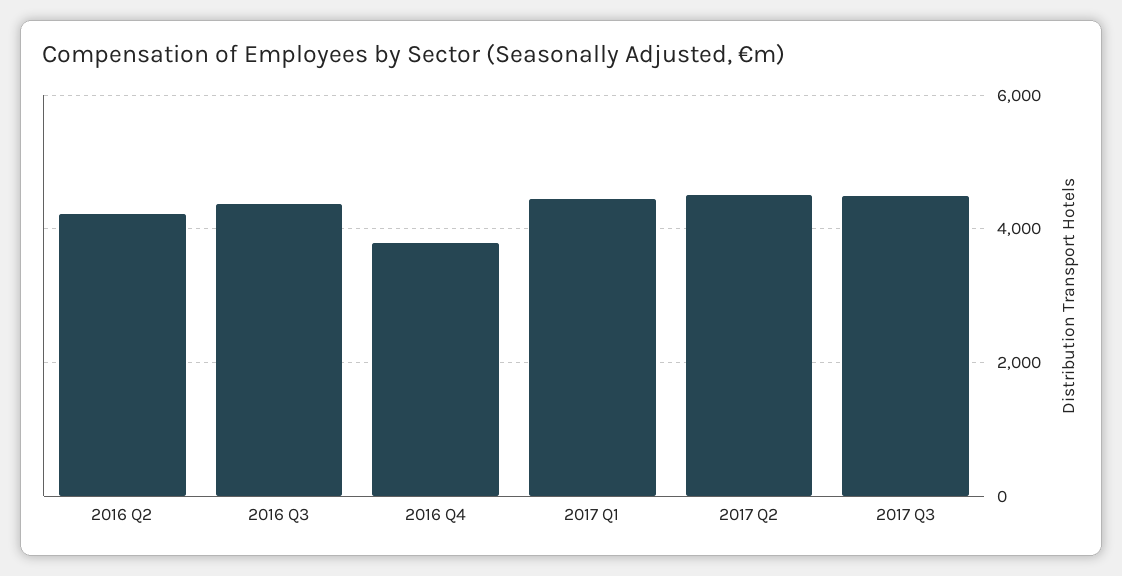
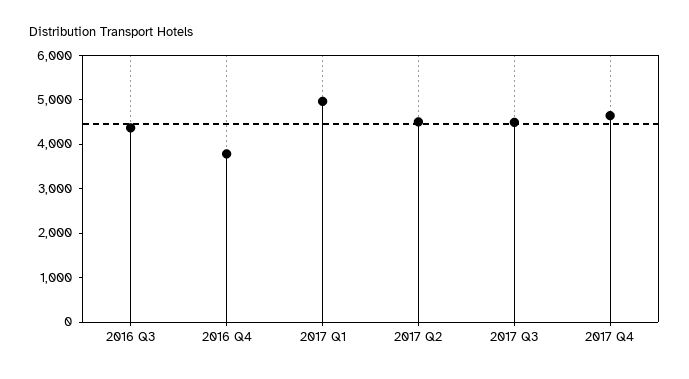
2016 Q2: 4200 -> none
2017 Q1: 4400 -> 5000
2017 Q4: none -> 4600

